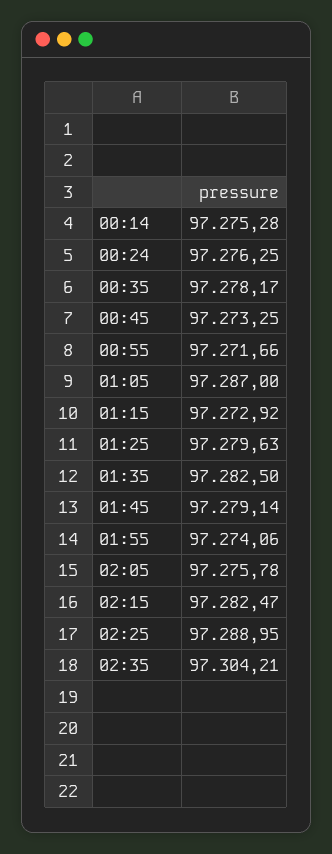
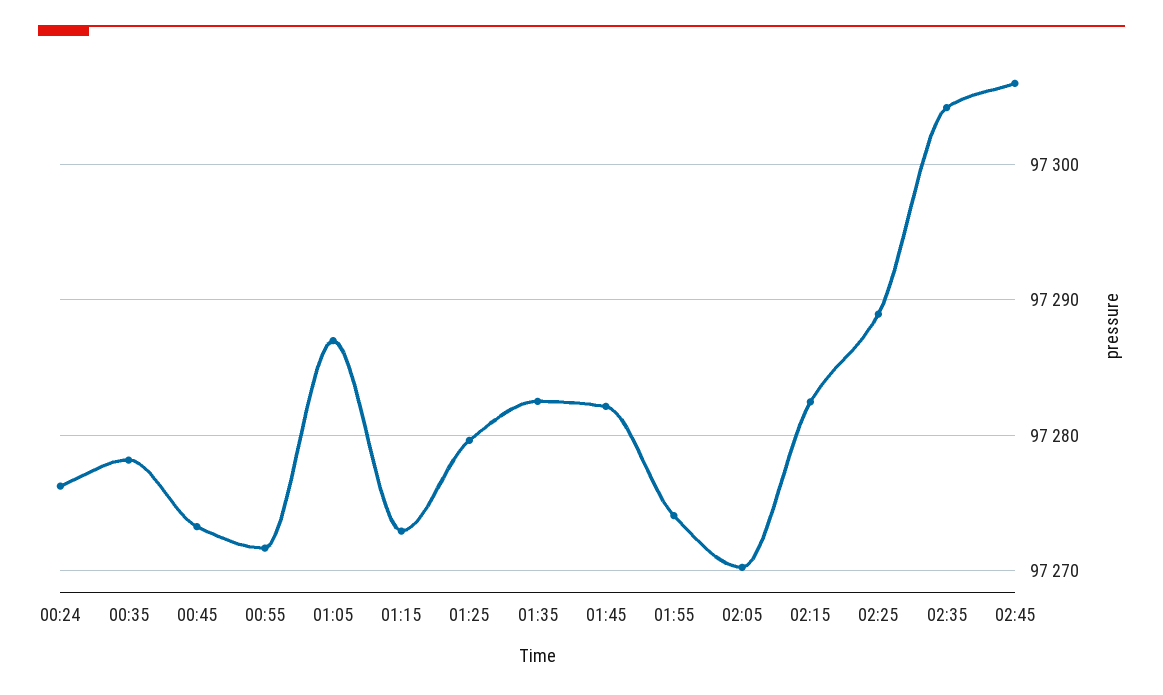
00:14: 97275.28 -> none
01:45: 97279.14 -> 97282
02:05: 97275.78 -> 97270
02:45: none -> 97306

